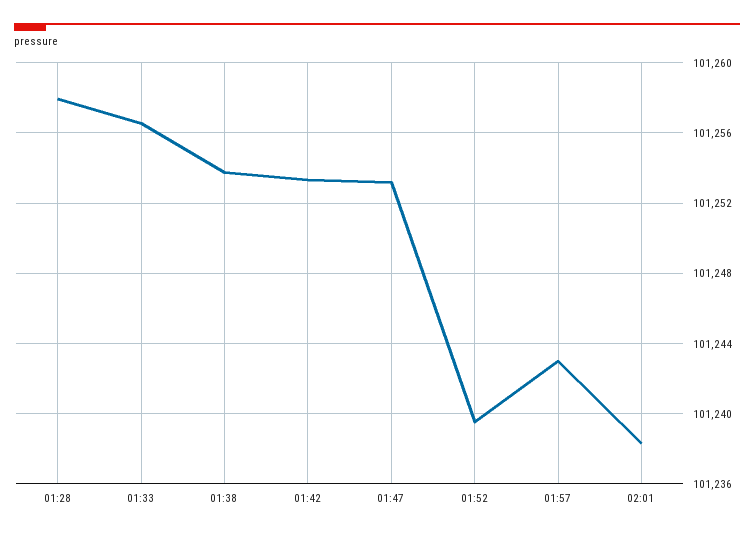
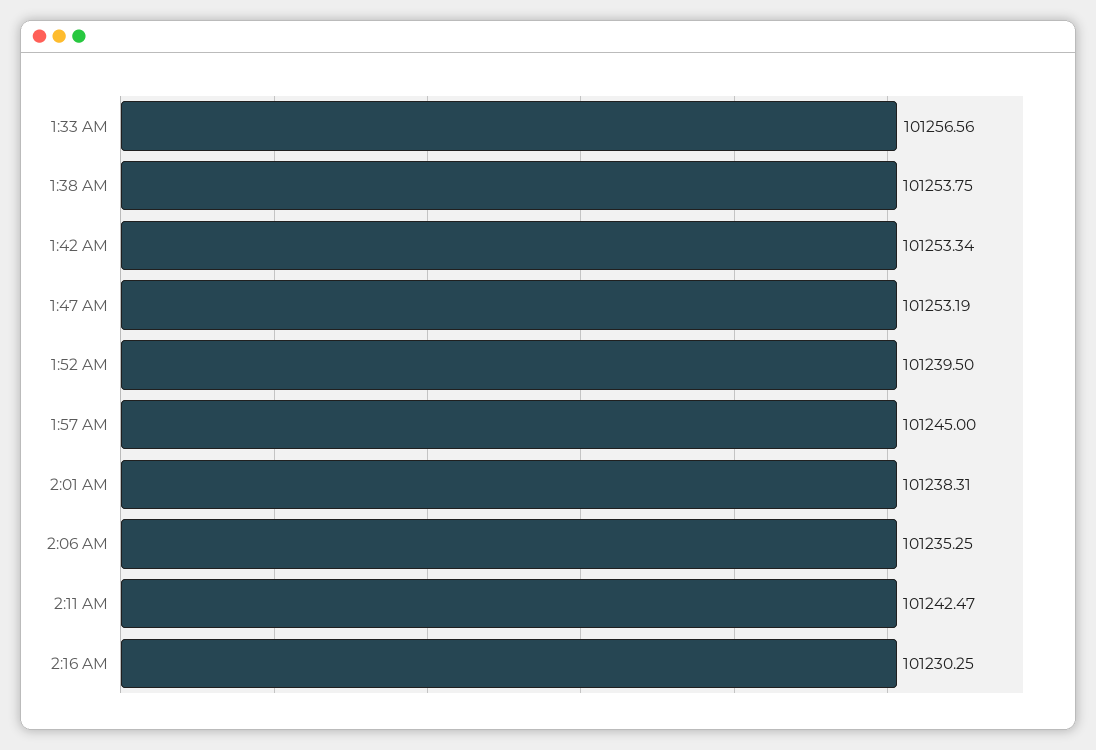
01:28: 101258 -> none
01:57: 101243 -> 101245
2:06 AM: none -> 101235.25
2:11 AM: none -> 101242.47
2:16 AM: none -> 101230.25

